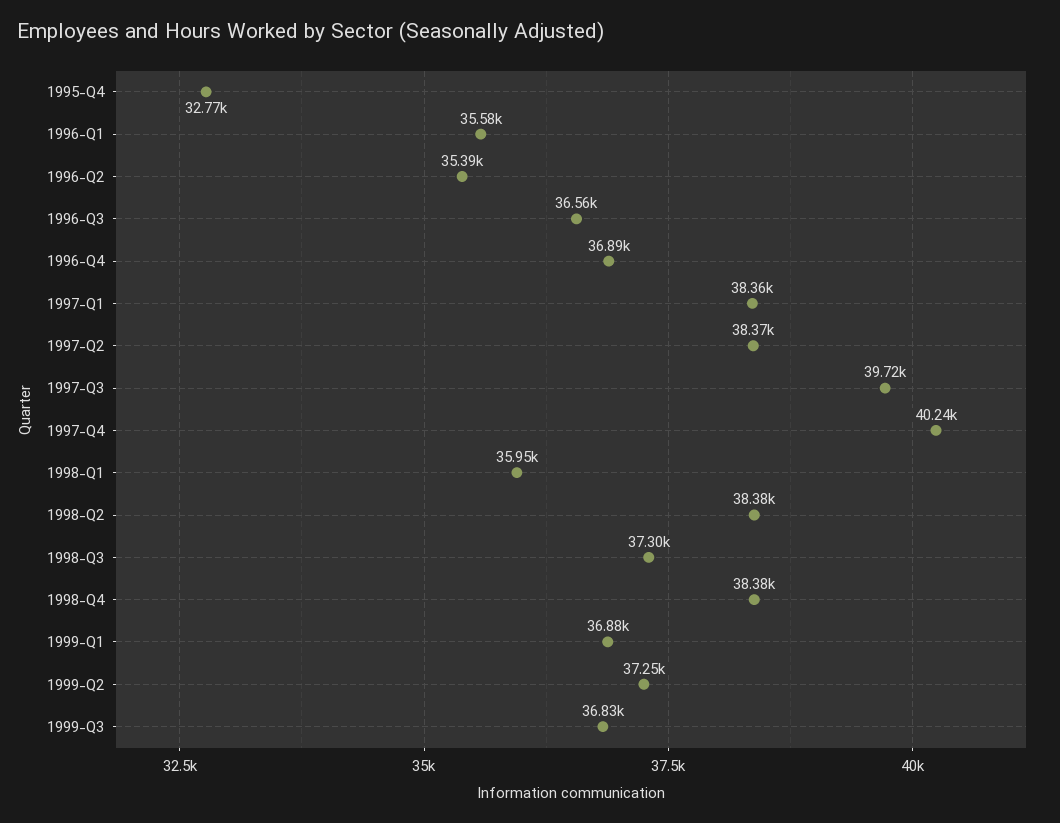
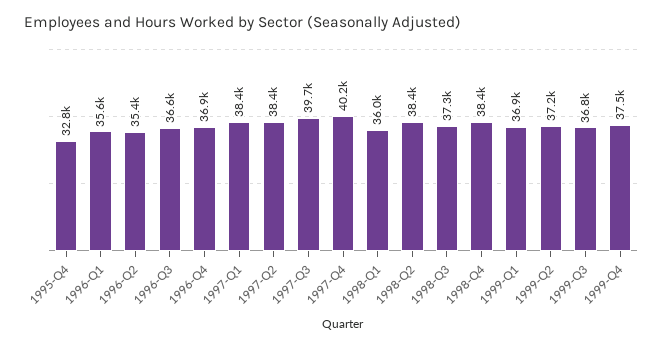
1999-Q4: none -> 37500

